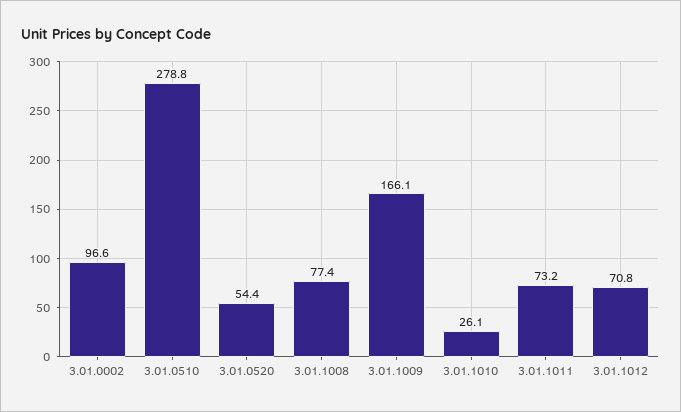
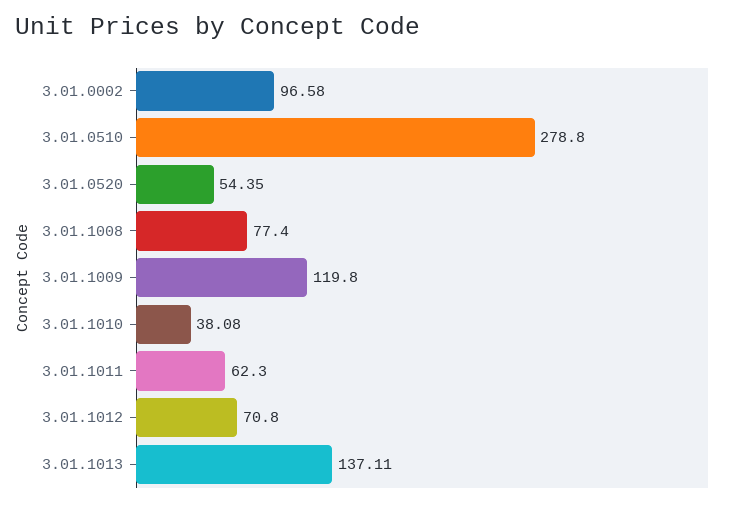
3.01.1009: 166.1 -> 119.8
3.01.1010: 26.1 -> 38.08
3.01.1011: 73.2 -> 62.3
3.01.1013: none -> 137.11

